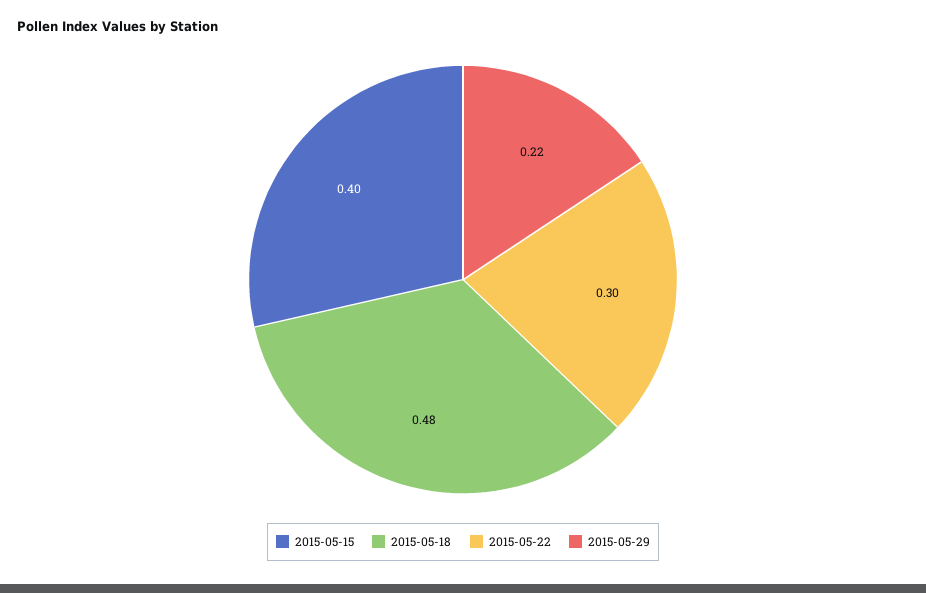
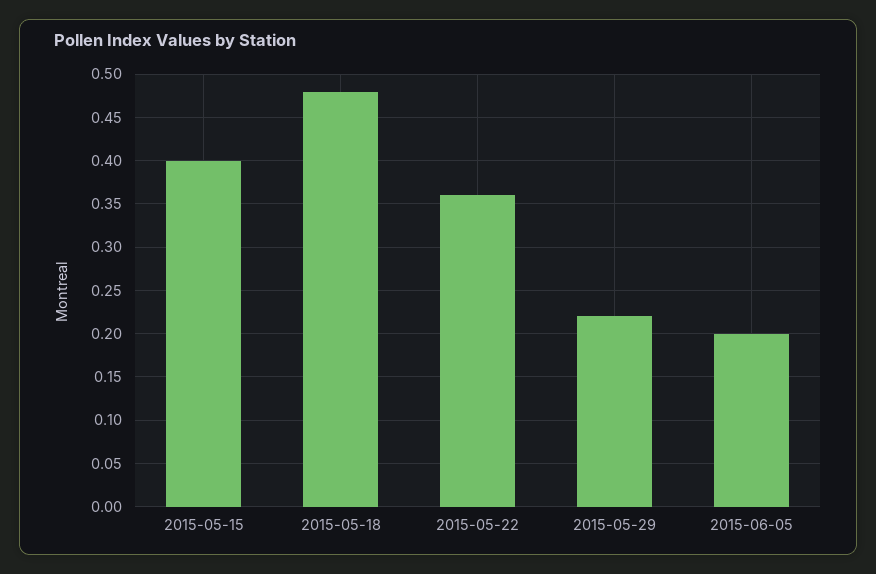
2015-05-22: 0.3 -> 0.36
2015-06-05: none -> 0.2

